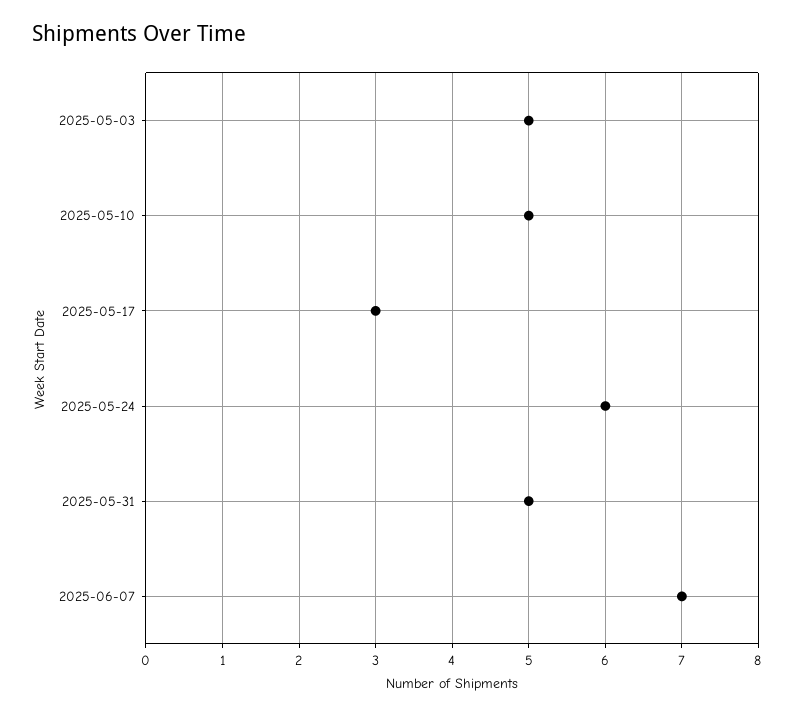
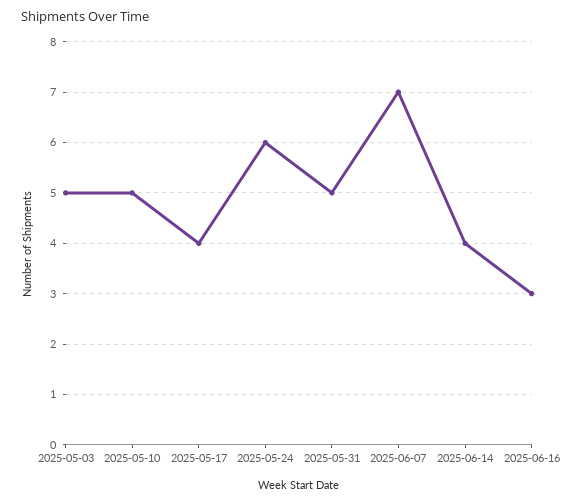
2025-05-17: 3 -> 4
2025-06-14: none -> 4
2025-06-16: none -> 3

